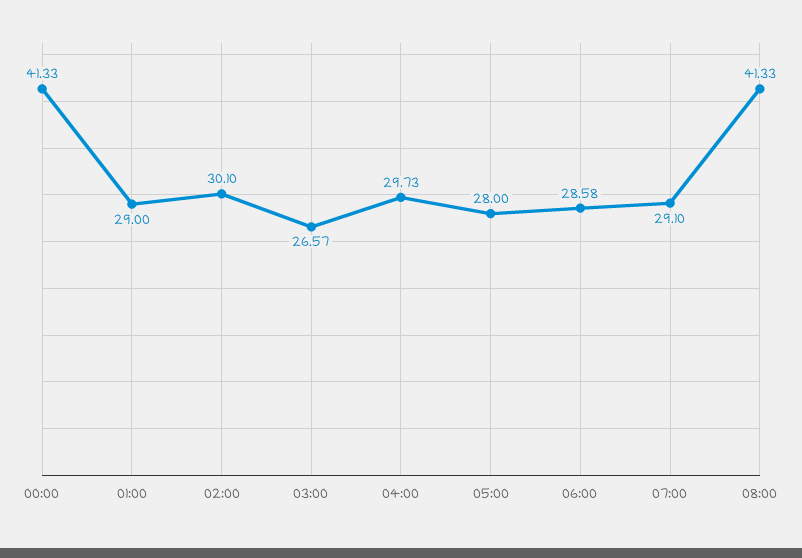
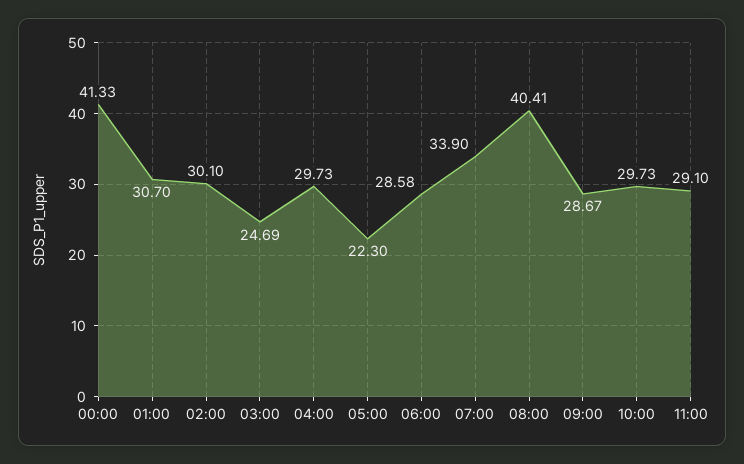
01:00: 29 -> 30.7
03:00: 26.57 -> 24.69
05:00: 28 -> 22.3
07:00: 29.1 -> 33.9
08:00: 41.33 -> 40.41
09:00: none -> 28.67
10:00: none -> 29.73
11:00: none -> 29.1

